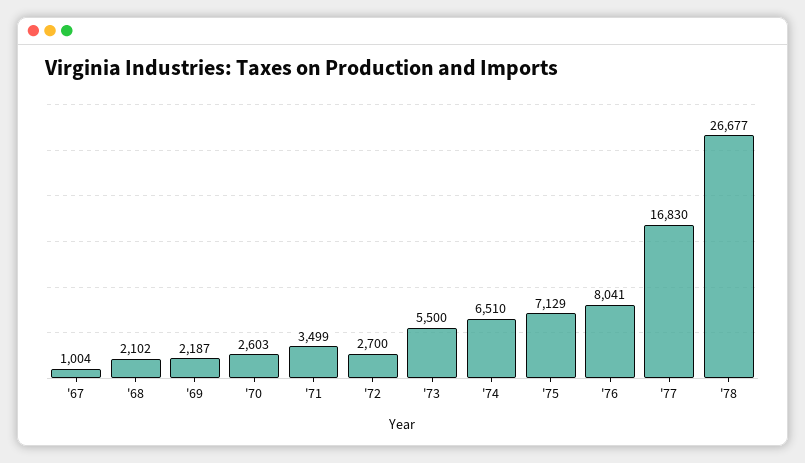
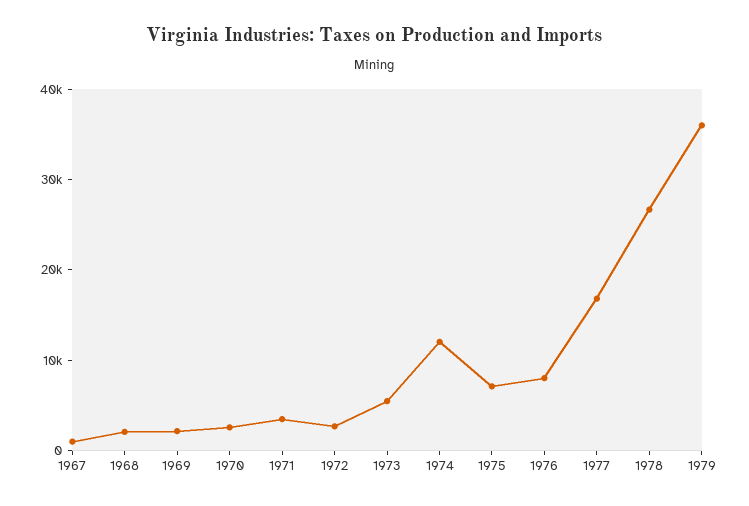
'74: 6510 -> 12000
1979: none -> 36000

